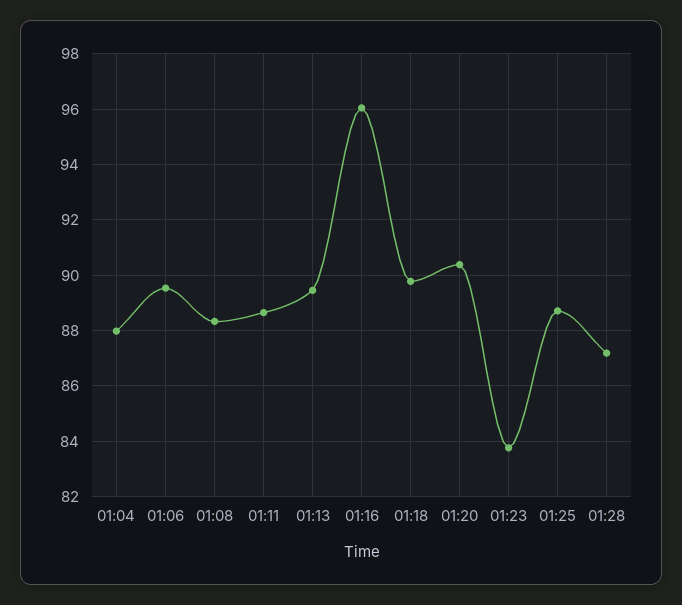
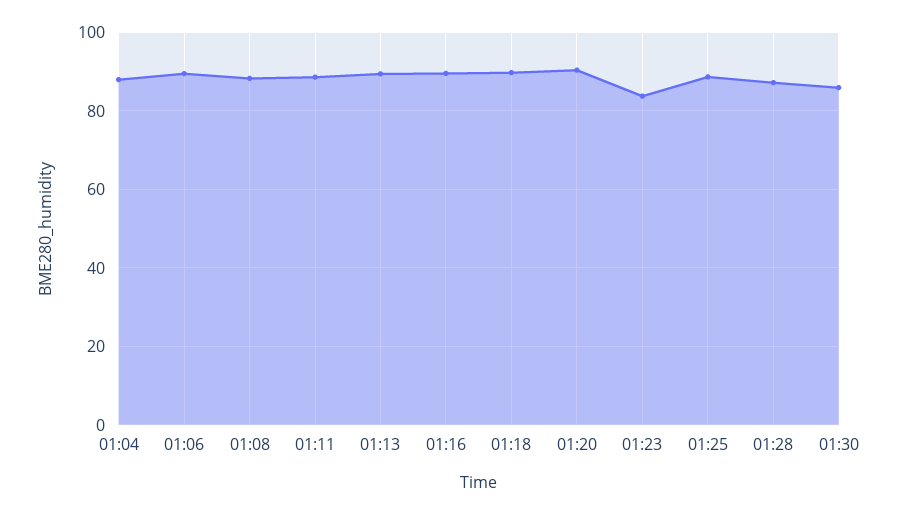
01:16: 96 -> 90
01:30: none -> 86

